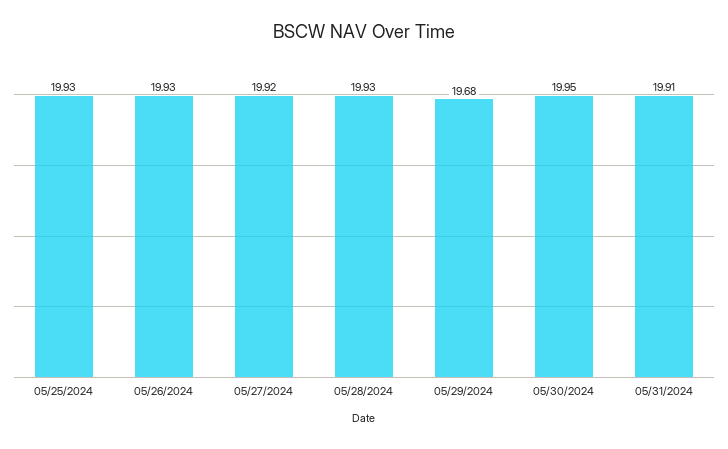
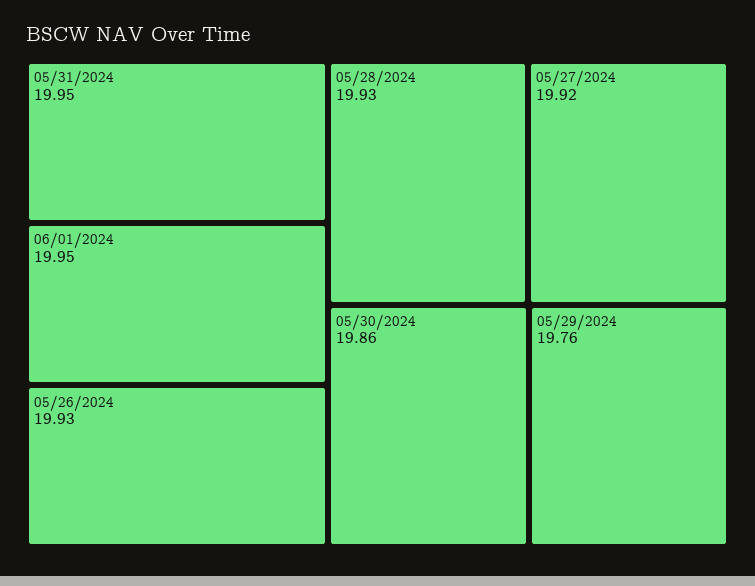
05/25/2024: 19.93 -> none
05/29/2024: 19.68 -> 19.76
05/30/2024: 19.95 -> 19.86
05/31/2024: 19.91 -> 19.95
06/01/2024: none -> 19.95

